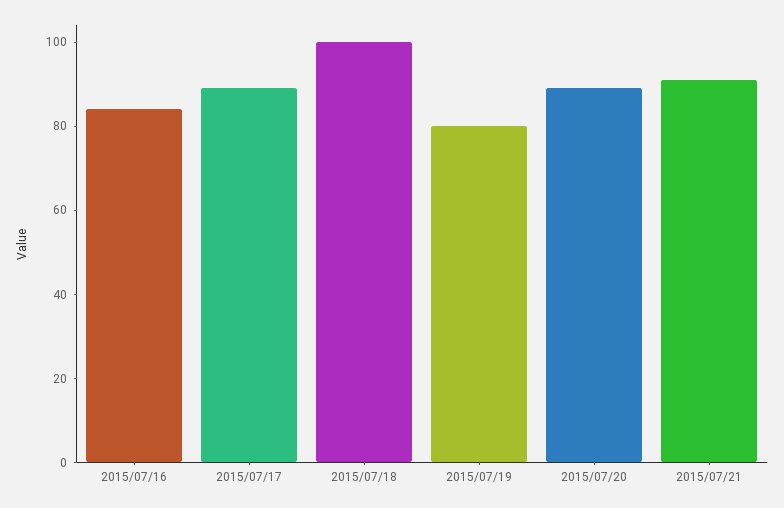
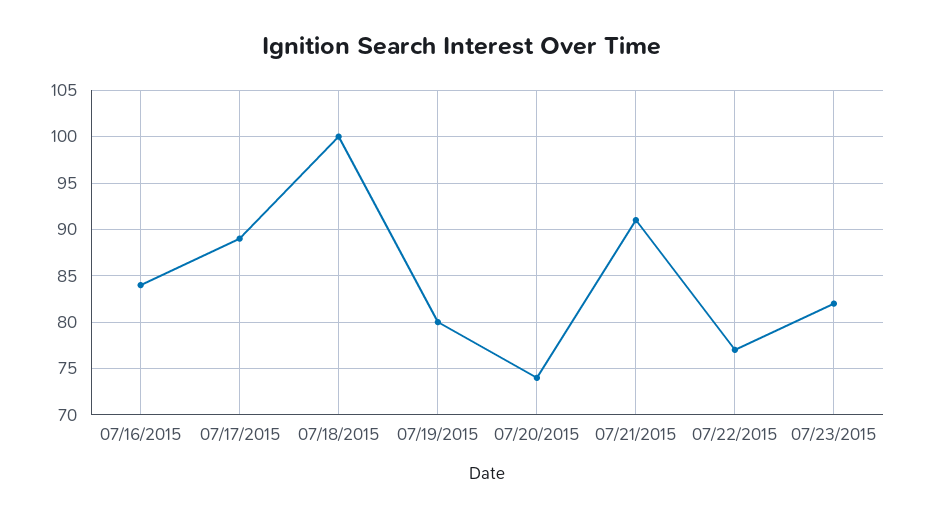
2015/07/20: 90 -> 74
07/22/2015: none -> 77
07/23/2015: none -> 82

